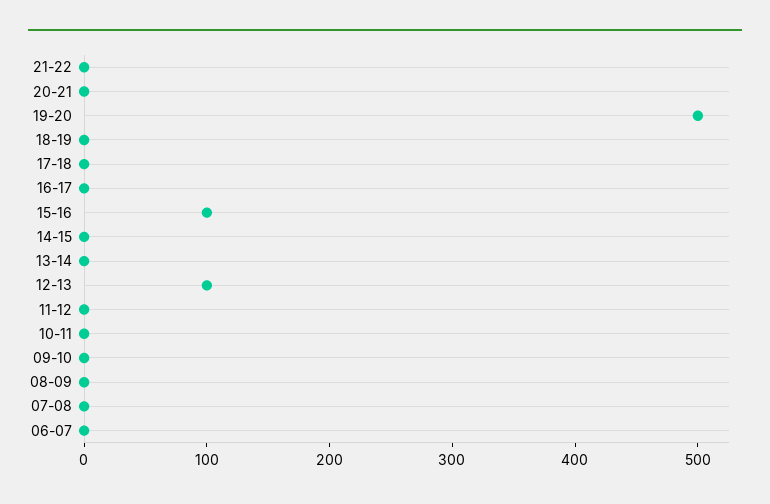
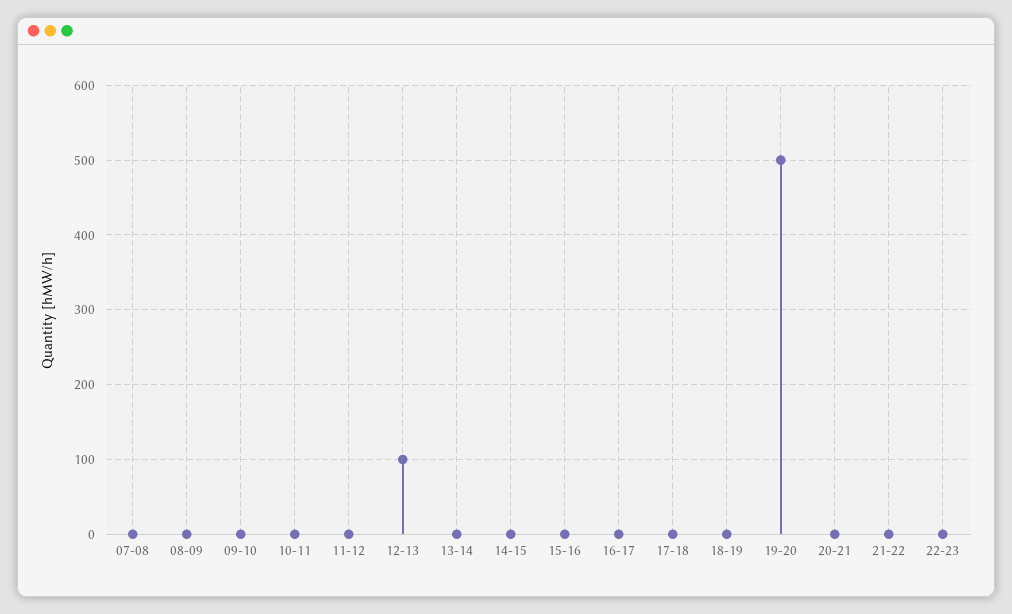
15-16: 100 -> 0
06-07: 0 -> none
22-23: none -> 0

